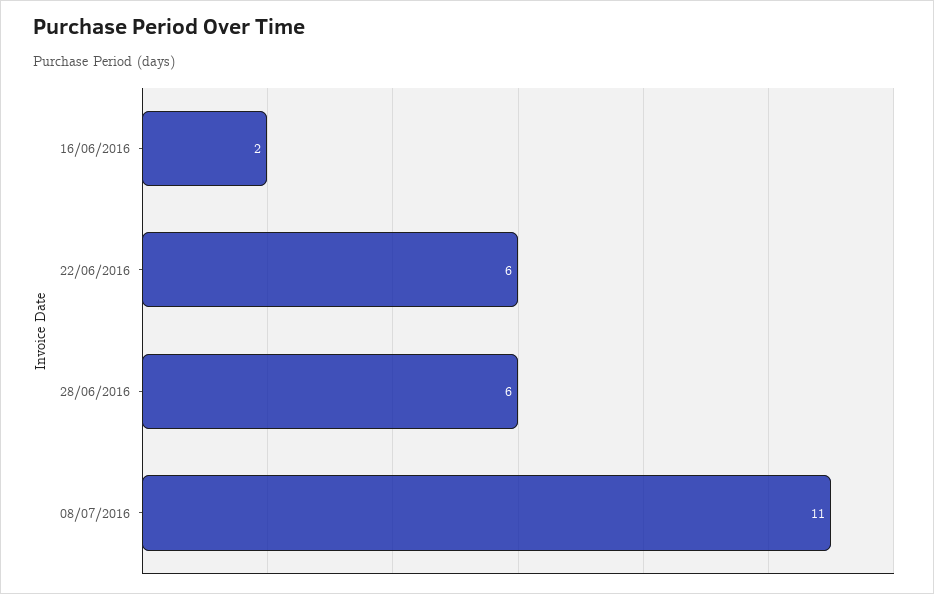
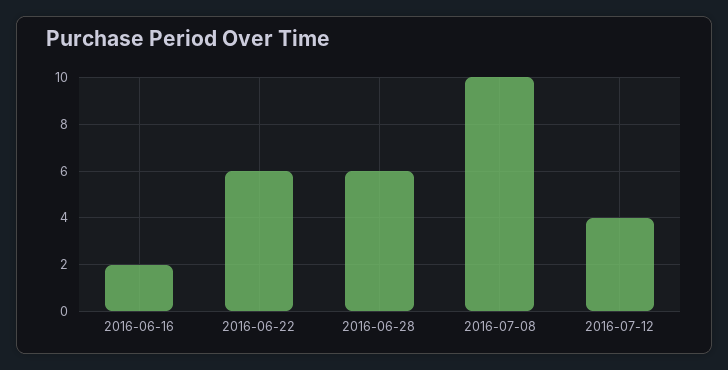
08/07/2016: 11 -> 10
2016-07-12: none -> 4

